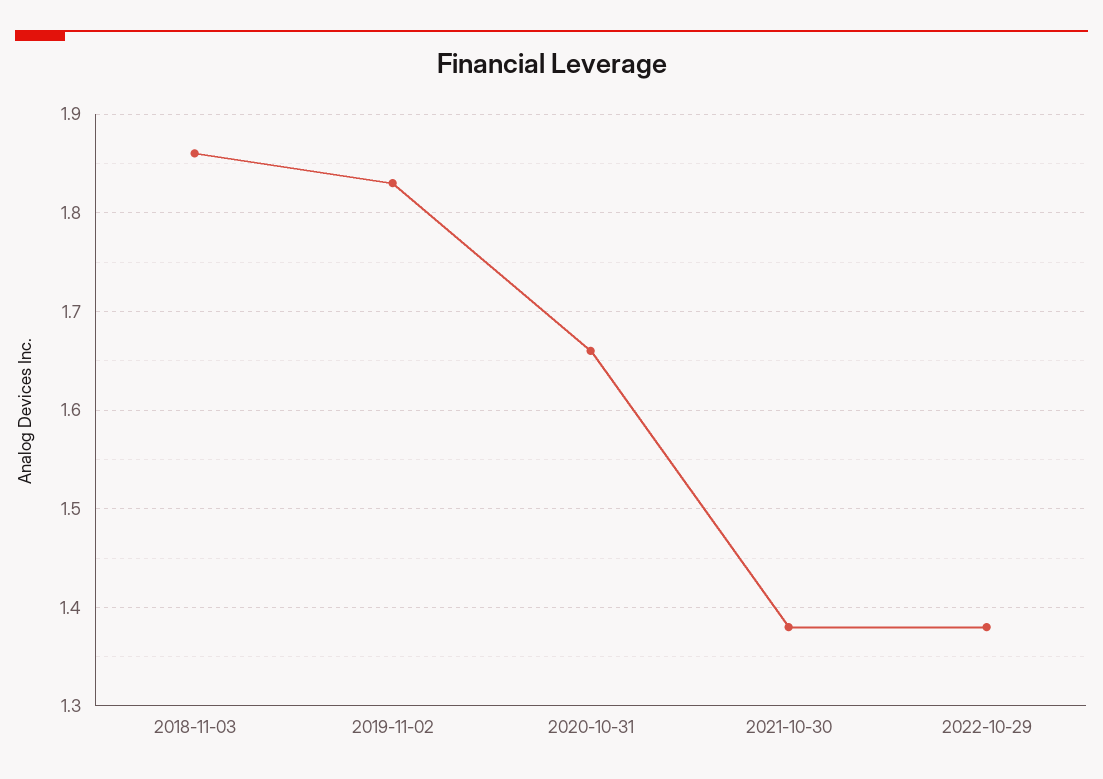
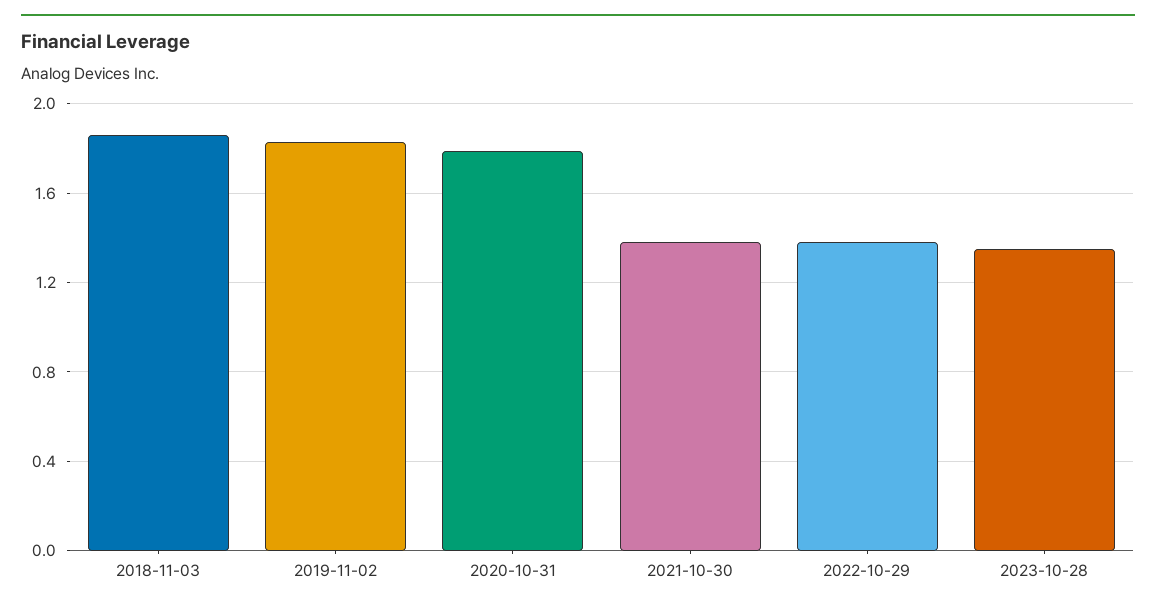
2020-10-31: 1.66 -> 1.8
2023-10-28: none -> 1.35

